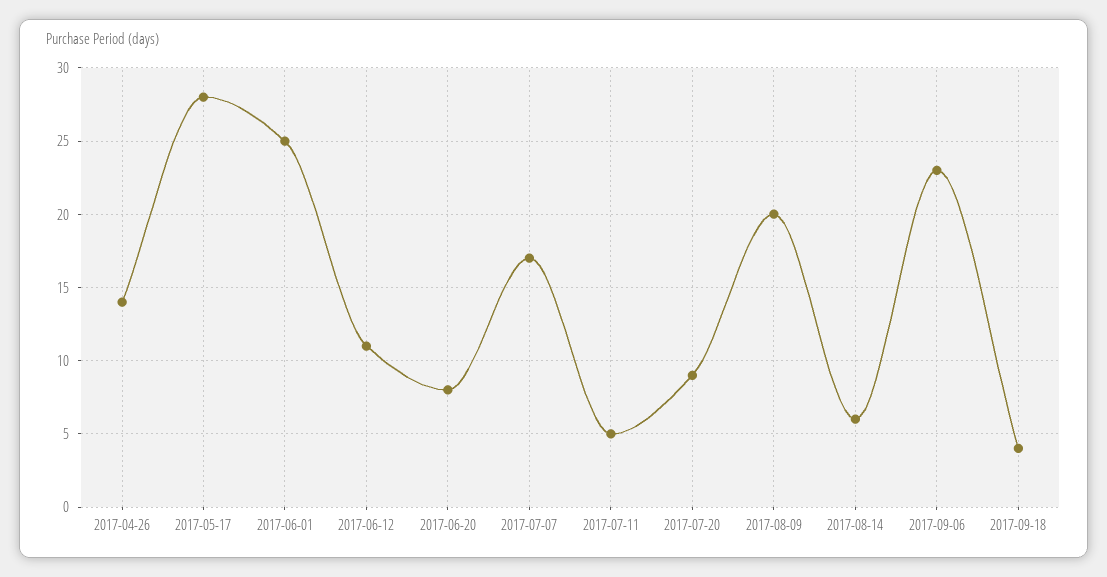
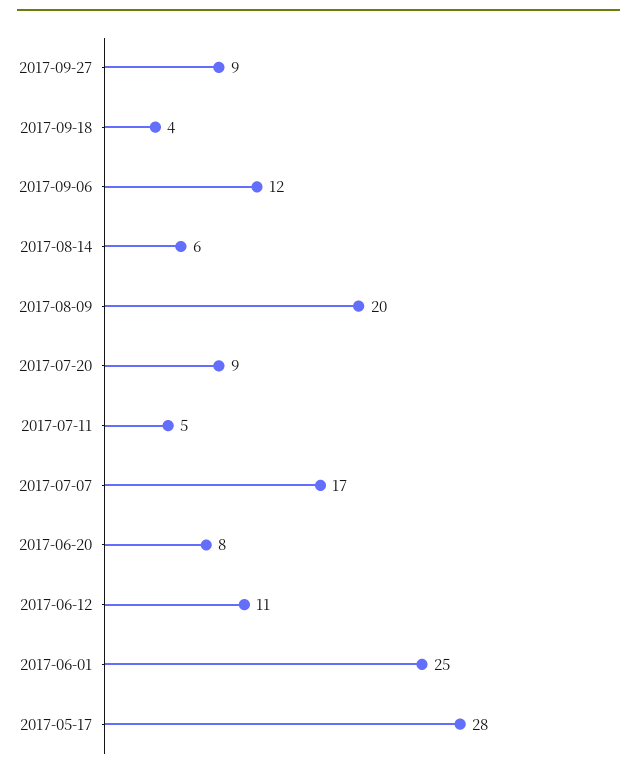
2017-04-26: 14 -> none
2017-09-06: 23 -> 12
2017-09-27: none -> 9

